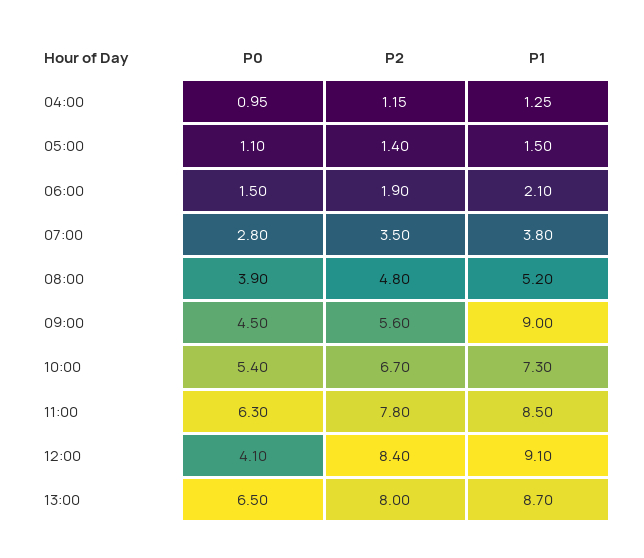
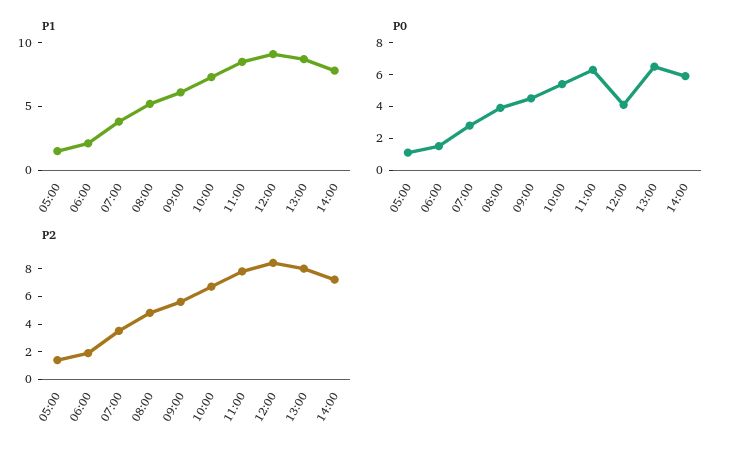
P0, 04:00: 0.95 -> none
P2, 04:00: 1.15 -> none
P1, 04:00: 1.25 -> none
P1, 09:00: 9 -> 6
P1, 14:00: none -> 8
P0, 14:00: none -> 6
P2, 14:00: none -> 7

